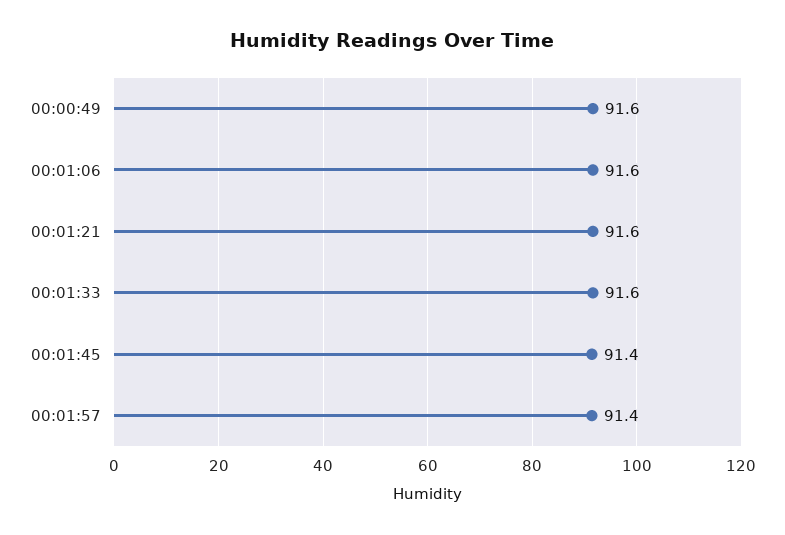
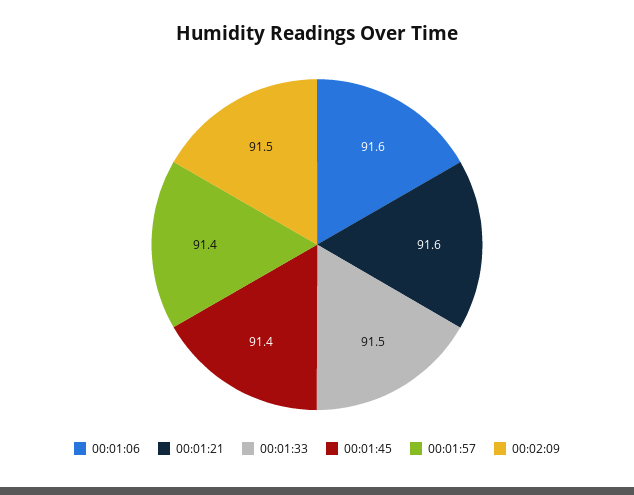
00:00:49: 91.6 -> none
00:01:33: 91.6 -> 91.5
00:02:09: none -> 91.5

